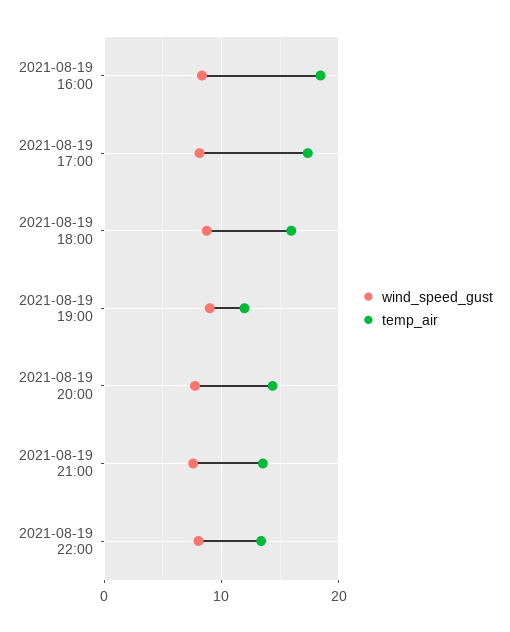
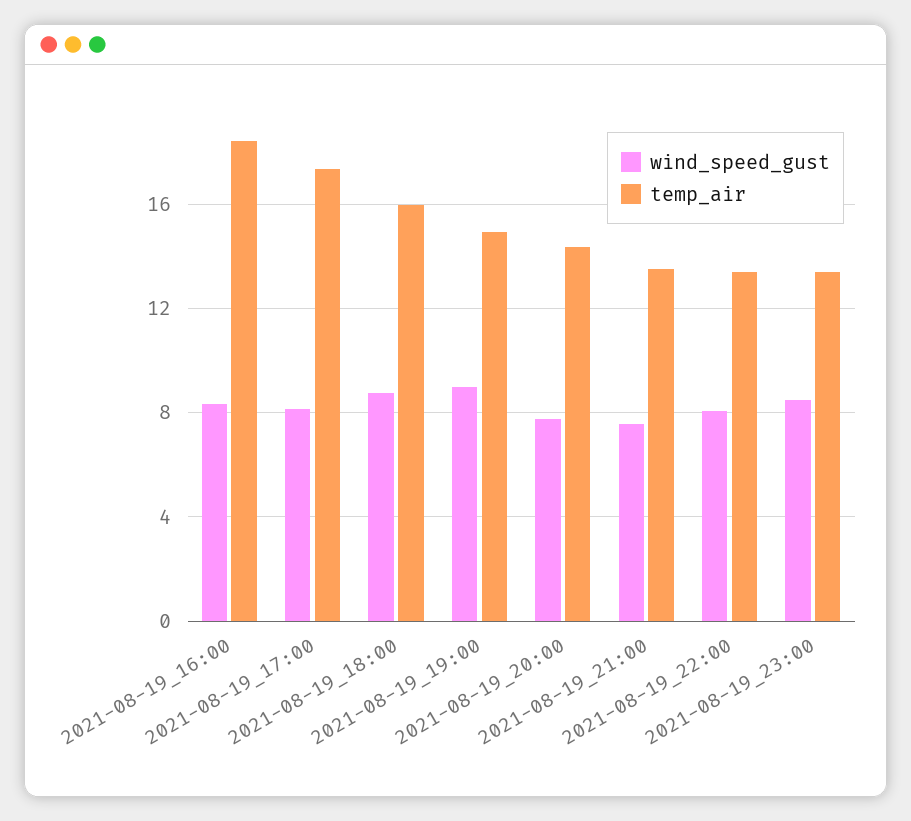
temp_air, 2021-08-19 19:00: 12 -> 15
wind_speed_gust, 2021-08-19_23:00: none -> 8.5
temp_air, 2021-08-19_23:00: none -> 13.5

